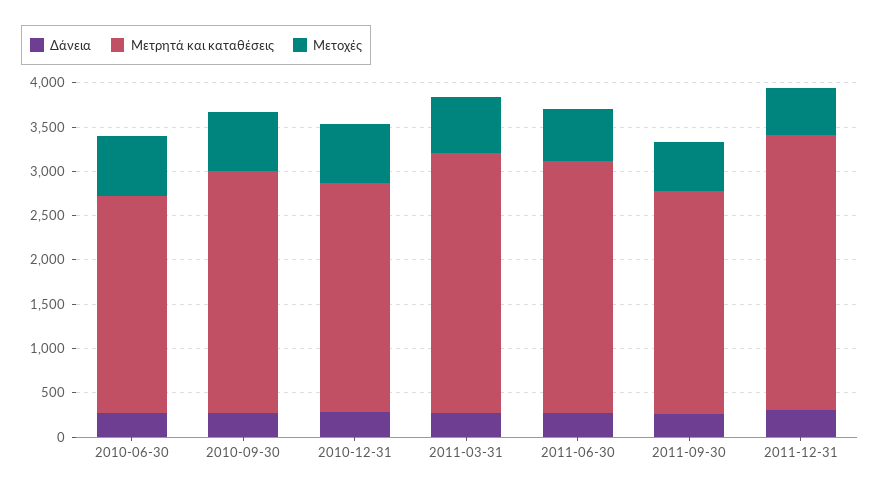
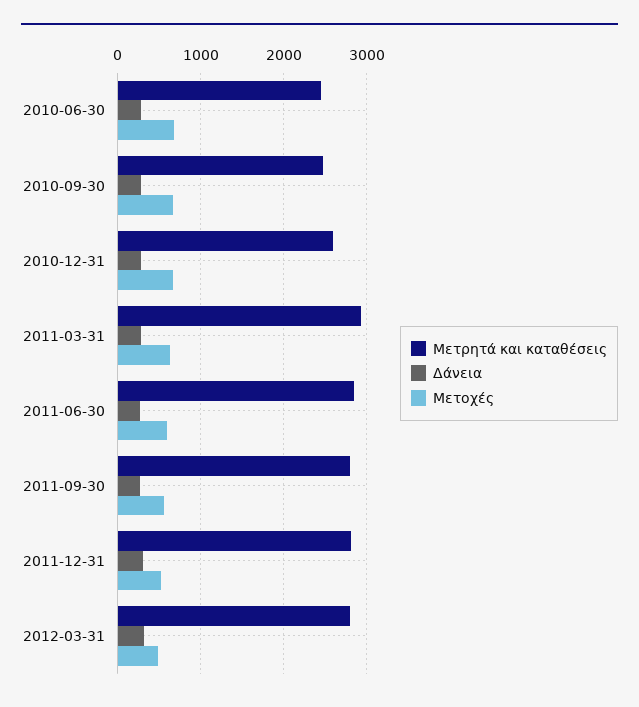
Μετρητά και καταθέσεις, 2010-09-30: 2700 -> 2500
Μετρητά και καταθέσεις, 2011-09-30: 2500 -> 2800
Μετρητά και καταθέσεις, 2011-12-31: 3100 -> 2800
Μετρητά και καταθέσεις, 2012-03-31: none -> 2800
Δάνεια, 2012-03-31: none -> 300
Μετοχές, 2012-03-31: none -> 500

